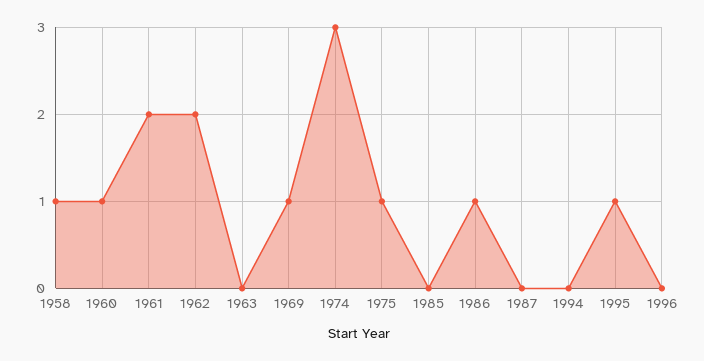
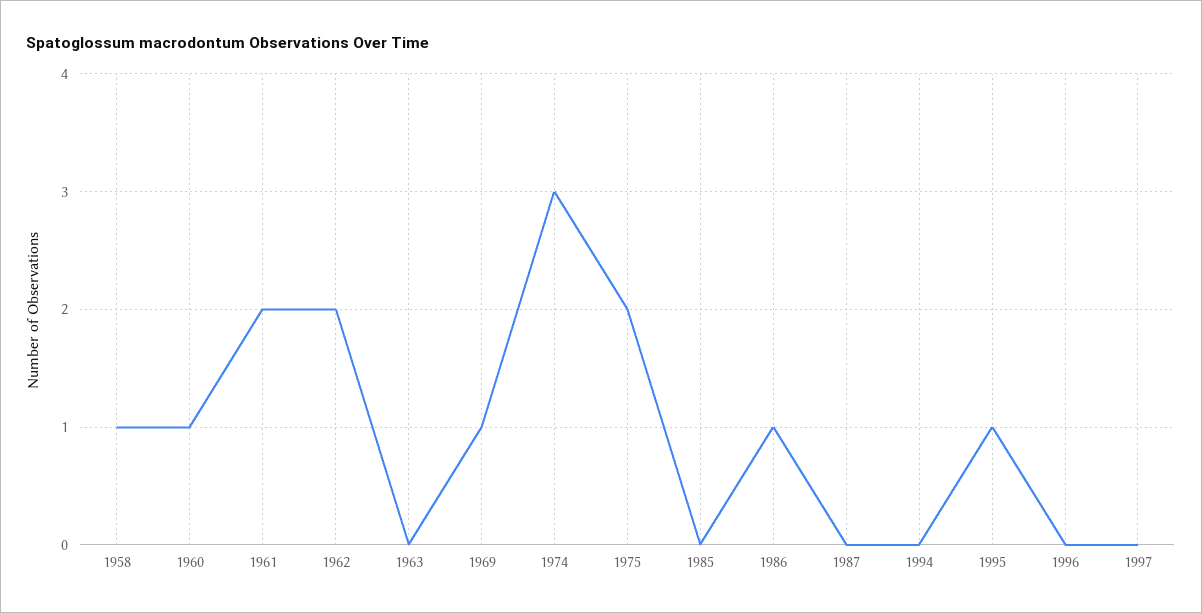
1975: 1 -> 2
1997: none -> 0

